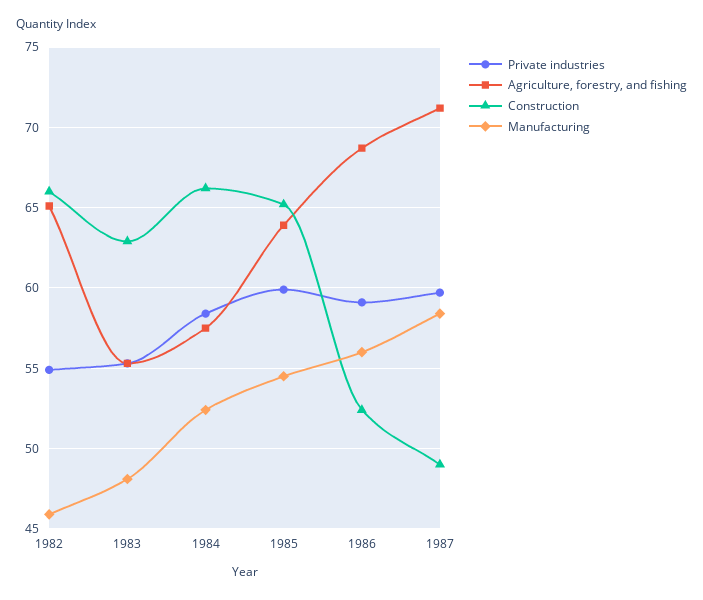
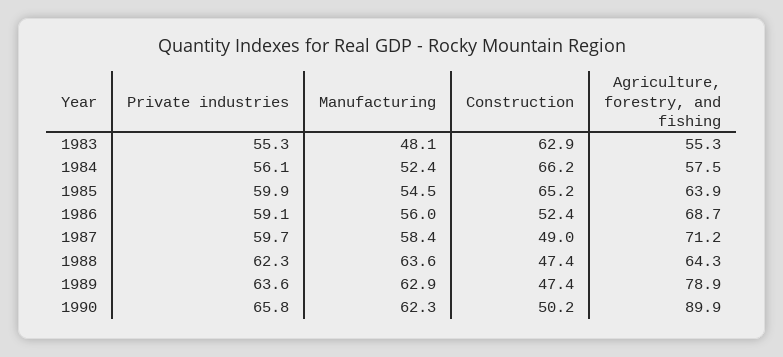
Private industries, 1982: 55 -> none
Agriculture, forestry, and fishing, 1982: 65 -> none
Construction, 1982: 66 -> none
Manufacturing, 1982: 46 -> none
Private industries, 1984: 58.5 -> 56.1
Private industries, 1988: none -> 62.3
Manufacturing, 1988: none -> 63.6
Construction, 1988: none -> 47.4
Agriculture, forestry, and fishing, 1988: none -> 64.3
Private industries, 1989: none -> 63.6
Manufacturing, 1989: none -> 62.9
Construction, 1989: none -> 47.4
Agriculture, forestry, and fishing, 1989: none -> 78.9
Private industries, 1990: none -> 65.8
Manufacturing, 1990: none -> 62.3
Construction, 1990: none -> 50.2
Agriculture, forestry, and fishing, 1990: none -> 89.9

